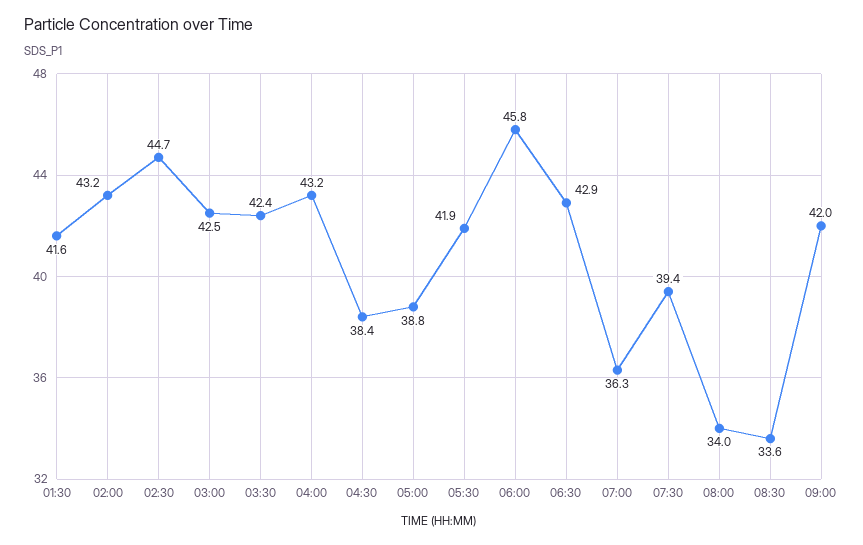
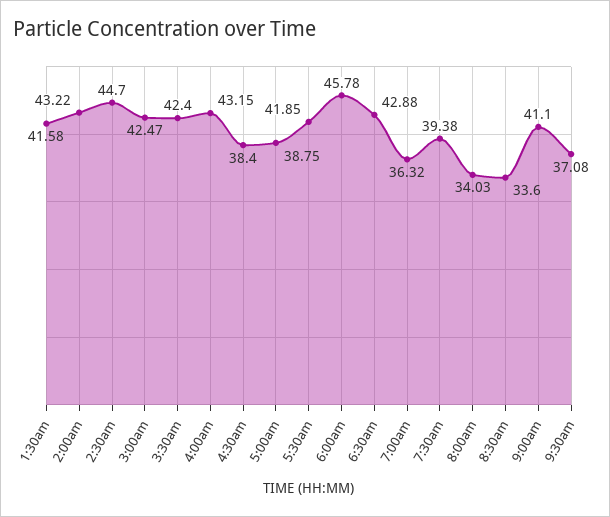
09:00: 42 -> 41.1
9:30am: none -> 37.08

